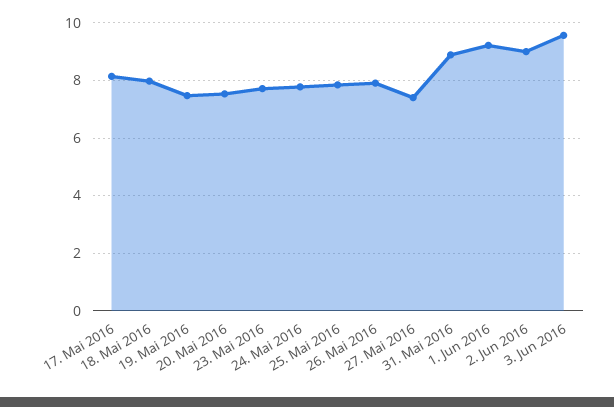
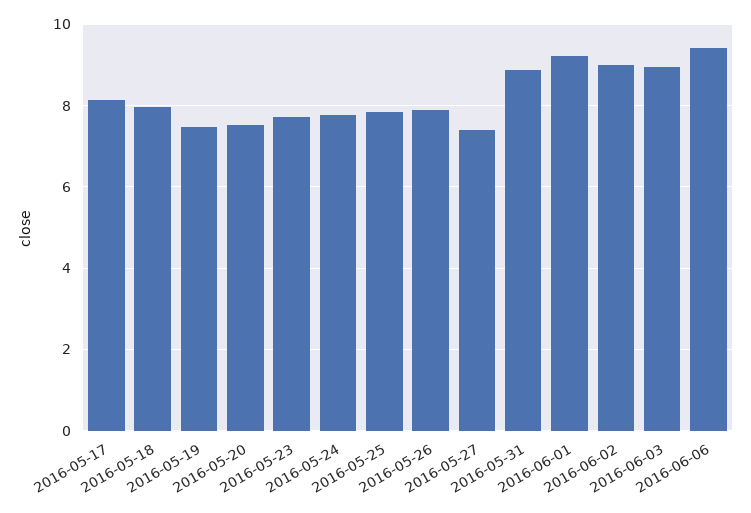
3. Jun 2016: 9.5 -> 9
2016-06-06: none -> 9.4

